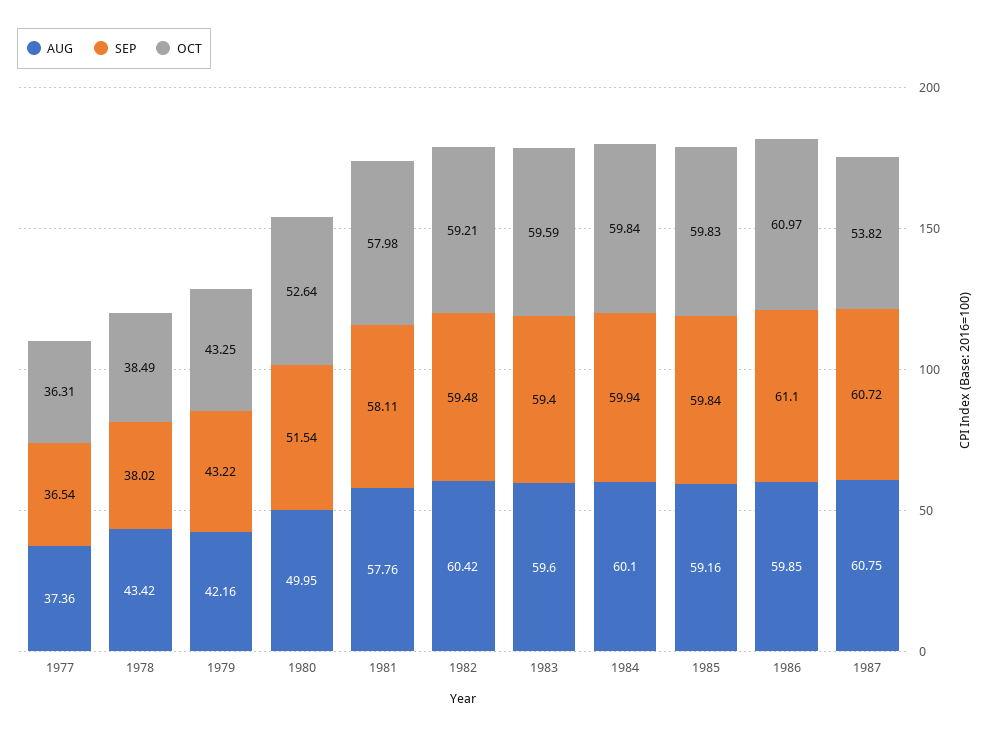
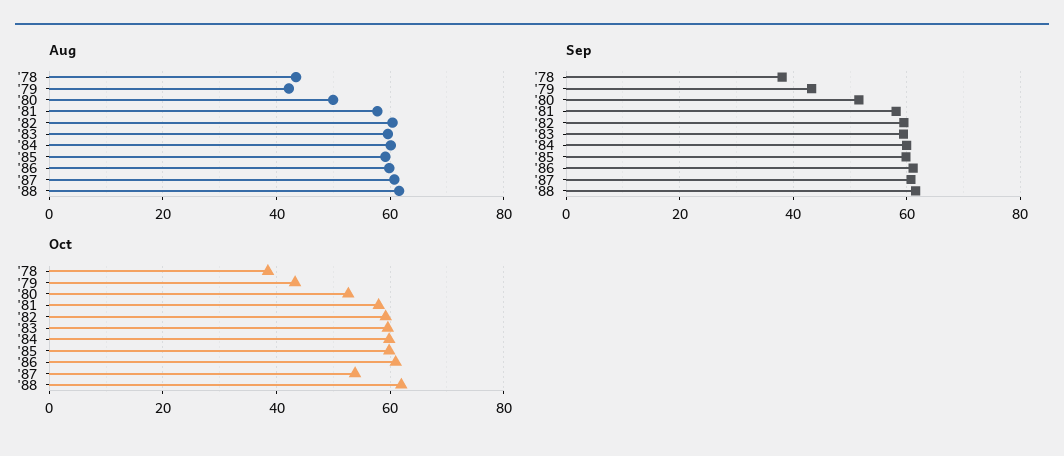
AUG, 1977: 37.36 -> none
SEP, 1977: 36.54 -> none
OCT, 1977: 36.31 -> none
AUG, '88: none -> 62
SEP, '88: none -> 62
OCT, '88: none -> 62

